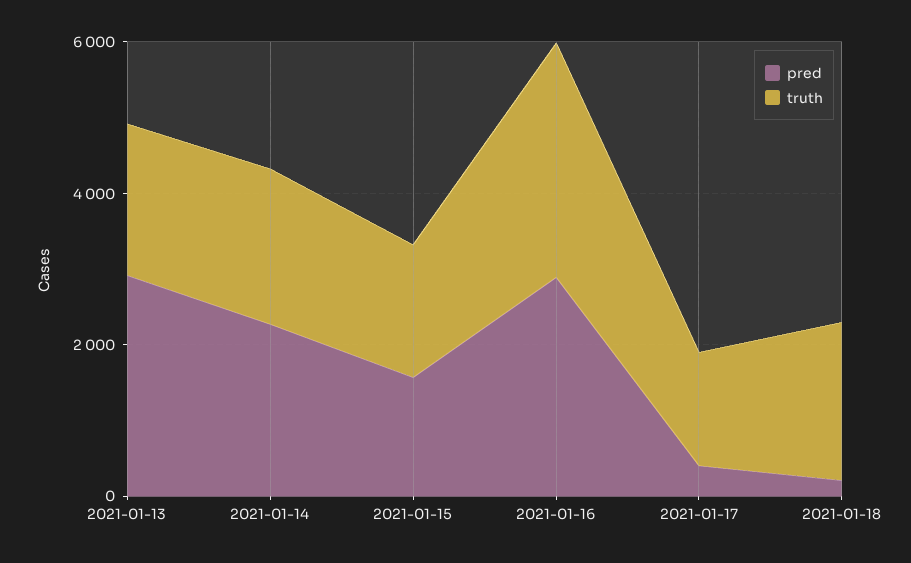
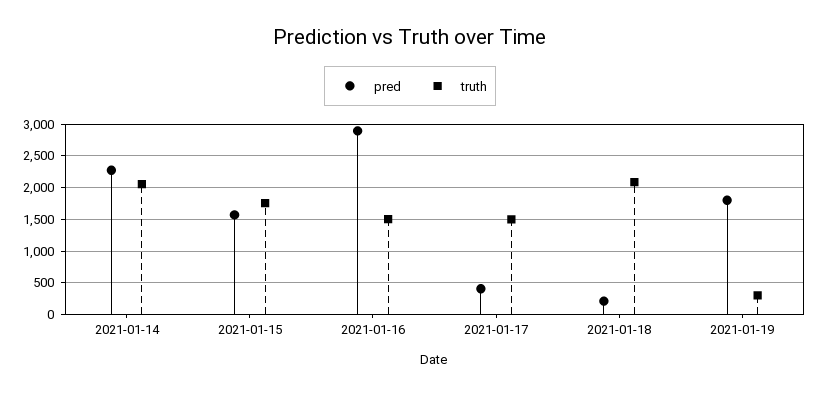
pred, 2021-01-13: 3000 -> none
truth, 2021-01-13: 2000 -> none
truth, 2021-01-16: 3000 -> 1500
pred, 2021-01-19: none -> 1800
truth, 2021-01-19: none -> 300

